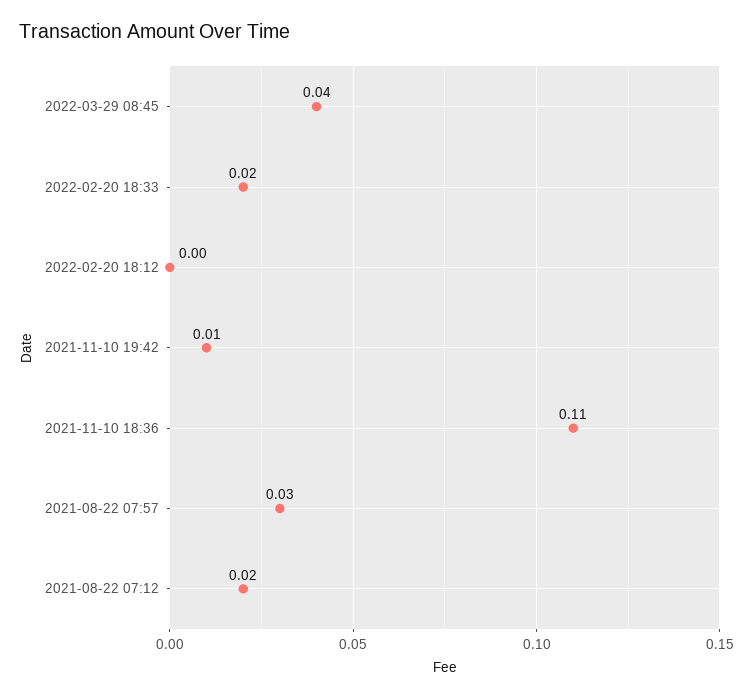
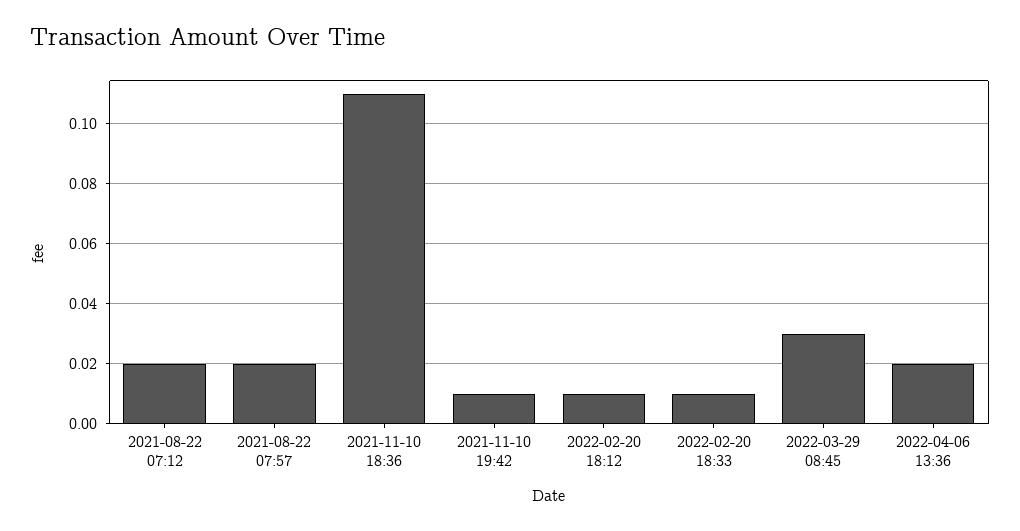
2022-03-29 08:45: 0.04 -> 0.03
2022-02-20 18:33: 0.02 -> 0.01
2022-02-20 18:12: 0 -> 0.01
2021-08-22 07:57: 0.03 -> 0.02
2022-04-06 13:36: none -> 0.02

